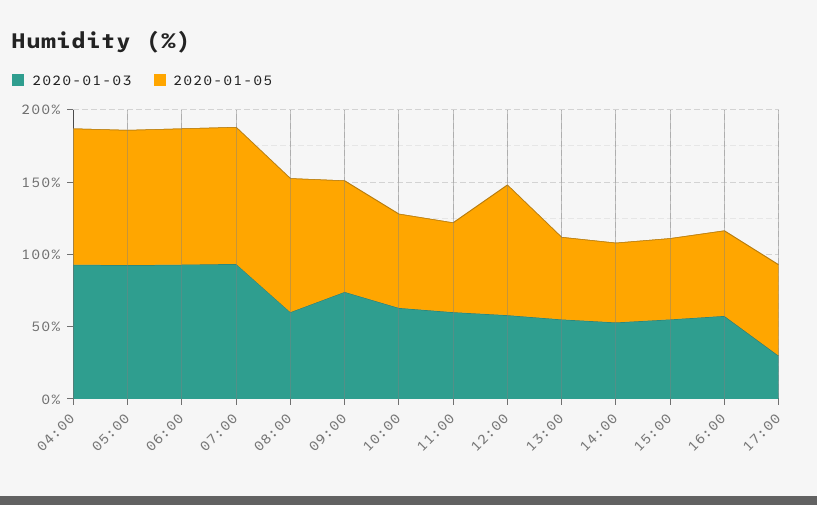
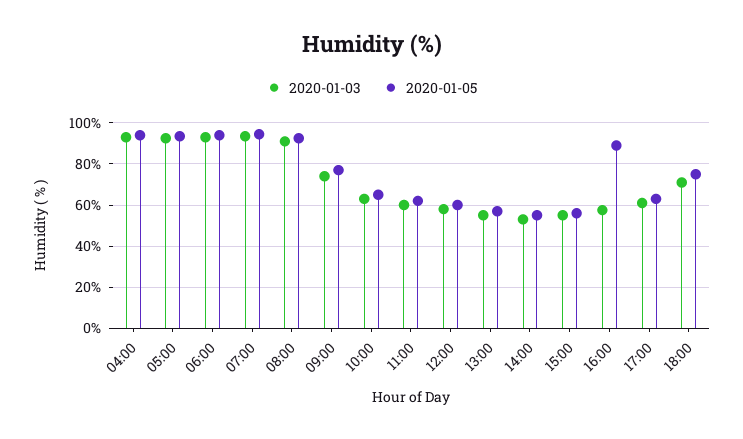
2020-01-03, 08:00: 60 -> 90
2020-01-05, 12:00: 90 -> 60
2020-01-05, 16:00: 60 -> 90
2020-01-03, 17:00: 30 -> 60
2020-01-03, 18:00: none -> 70
2020-01-05, 18:00: none -> 75

